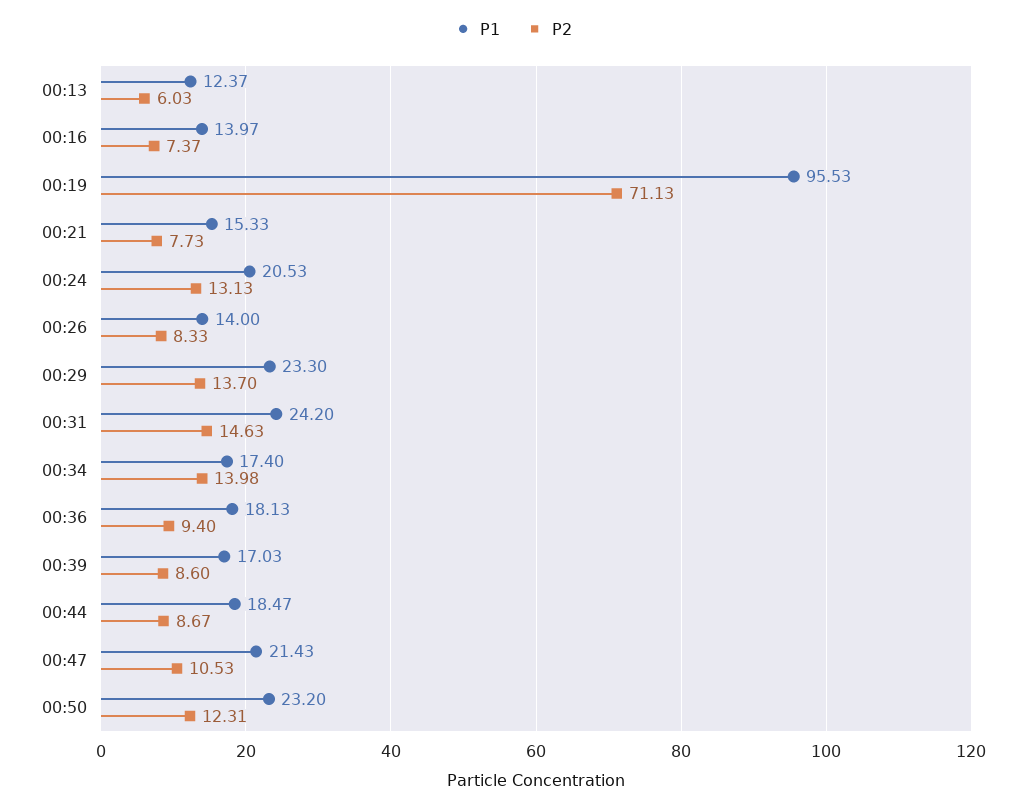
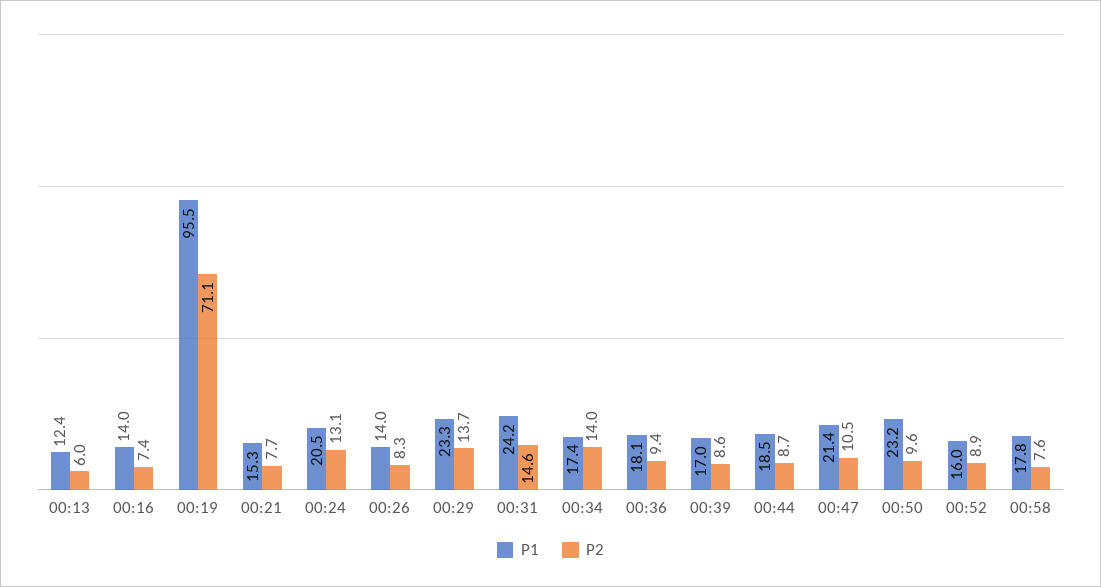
P2, 00:50: 12.31 -> 9.6
P1, 00:52: none -> 16
P2, 00:52: none -> 8.9
P1, 00:58: none -> 17.8
P2, 00:58: none -> 7.6

